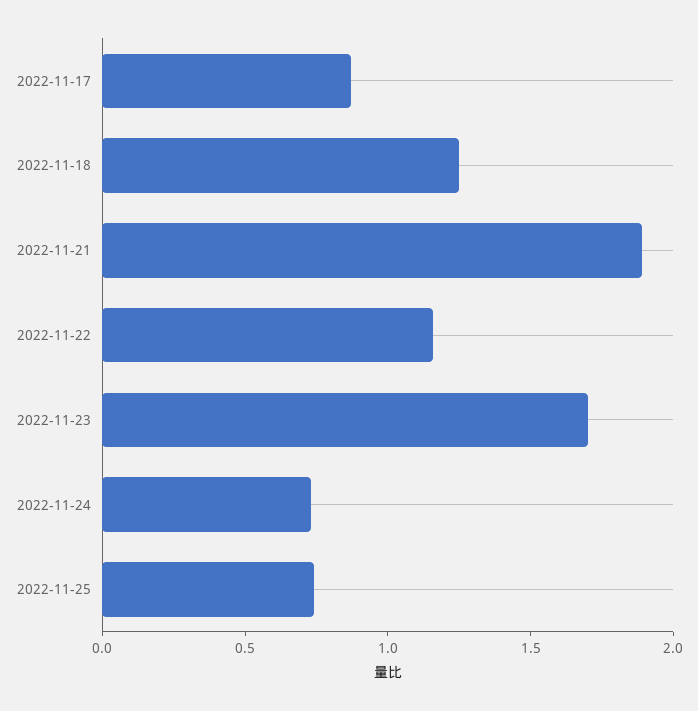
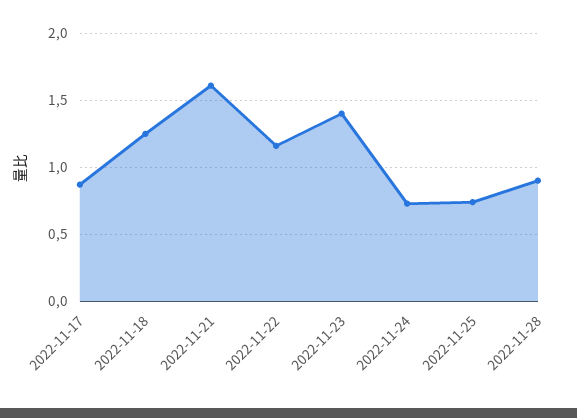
2022-11-21: 1.9 -> 1.6
2022-11-23: 1.7 -> 1.4
2022-11-28: none -> 0.9

